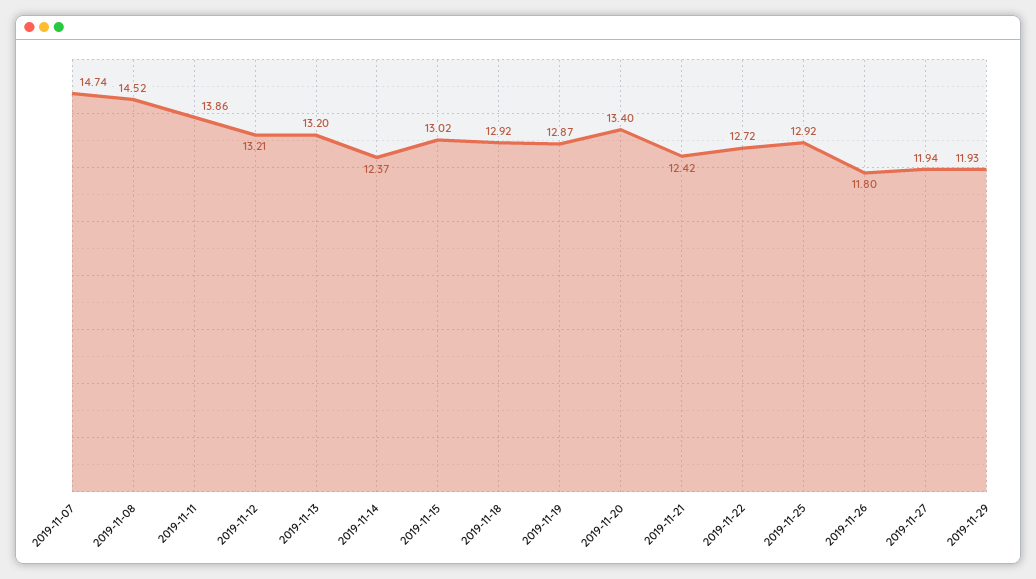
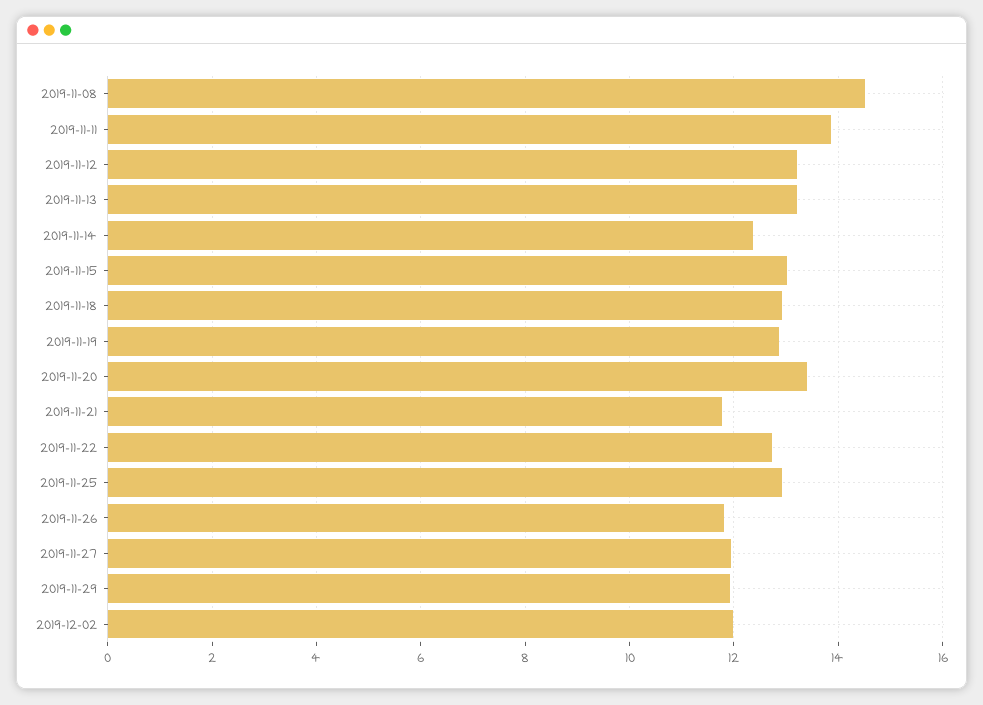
2019-11-07: 14.74 -> none
2019-11-21: 12.42 -> 11.8
2019-12-02: none -> 12

